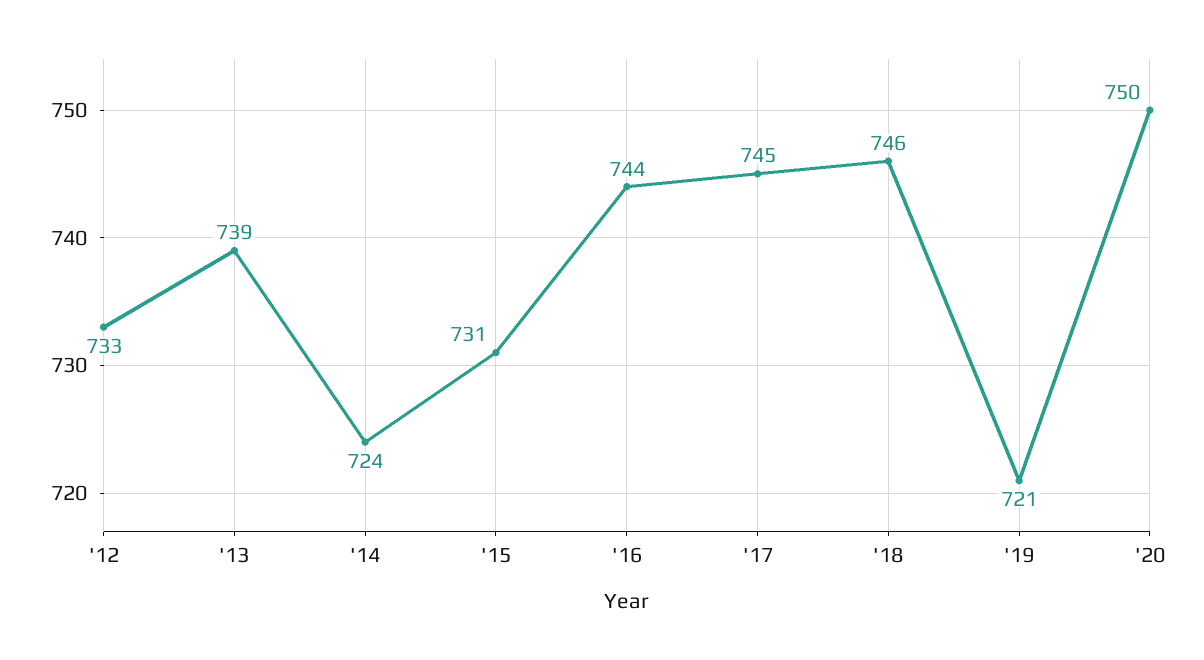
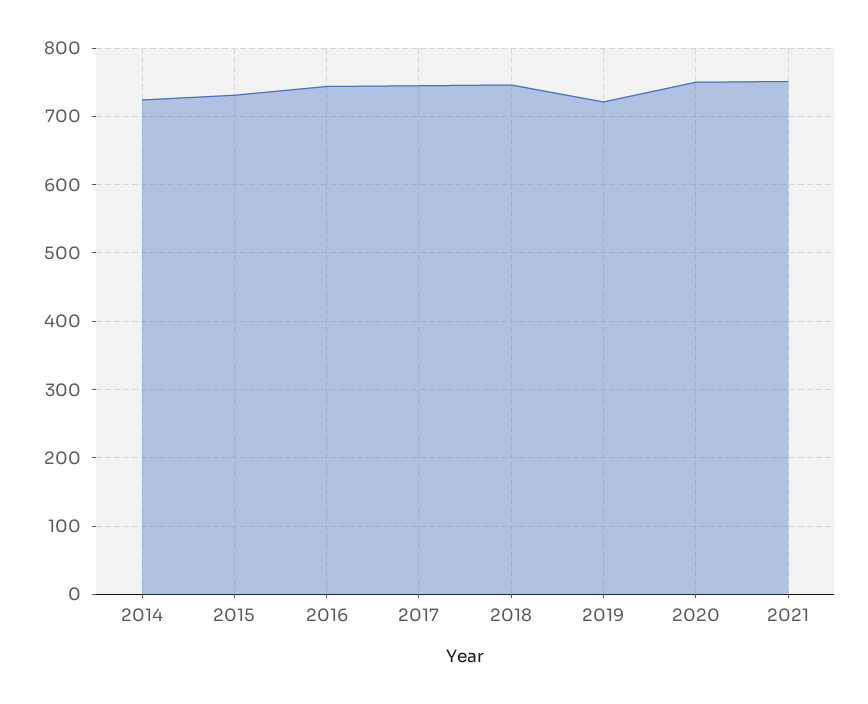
'12: 733 -> none
'13: 739 -> none
2021: none -> 750

